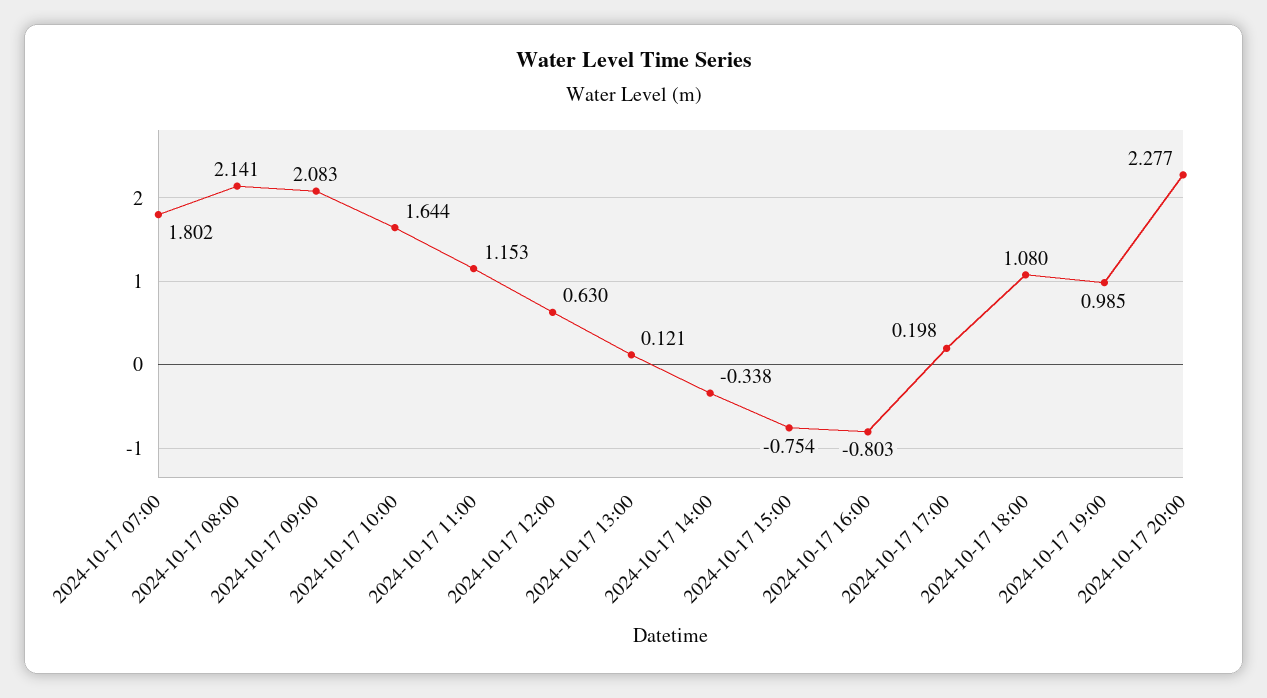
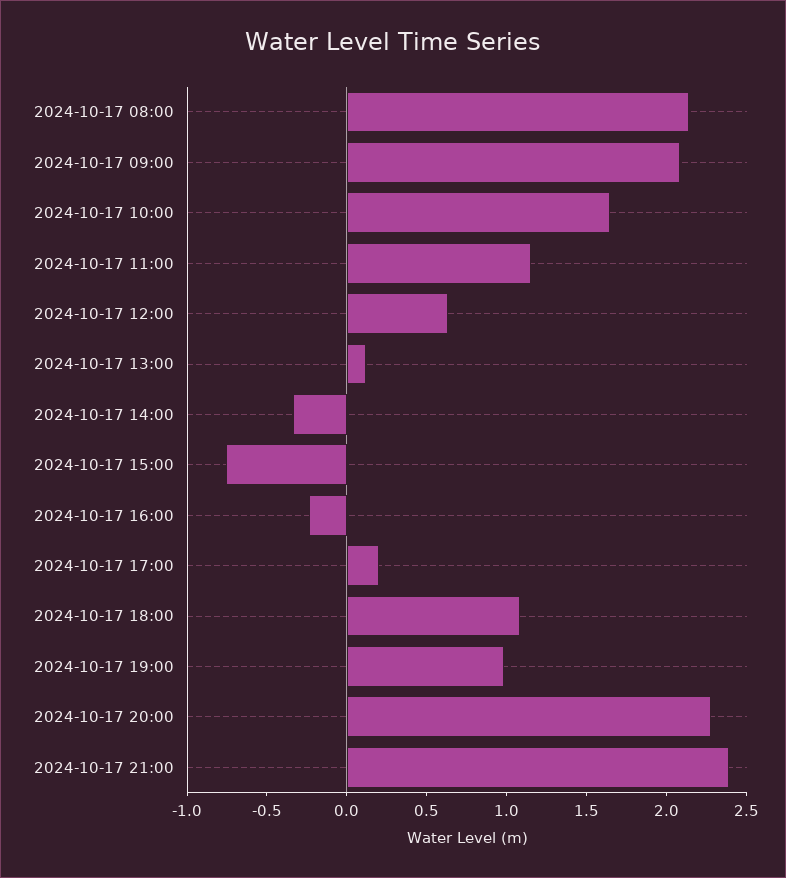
2024-10-17 07:00: 1.802 -> none
2024-10-17 16:00: -0.803 -> -0.2
2024-10-17 21:00: none -> 2.4

